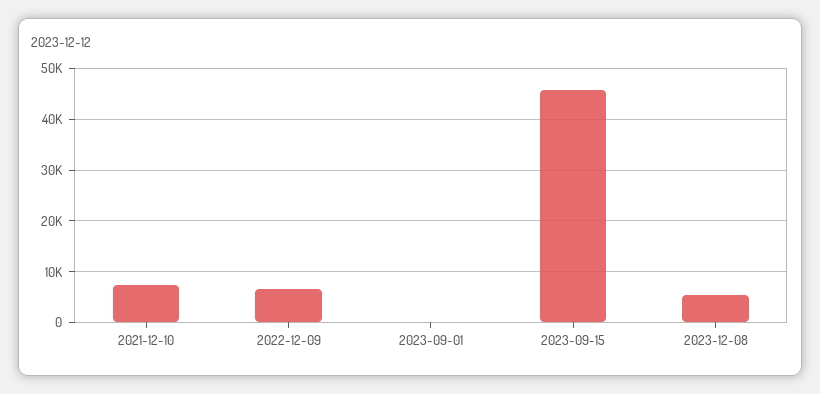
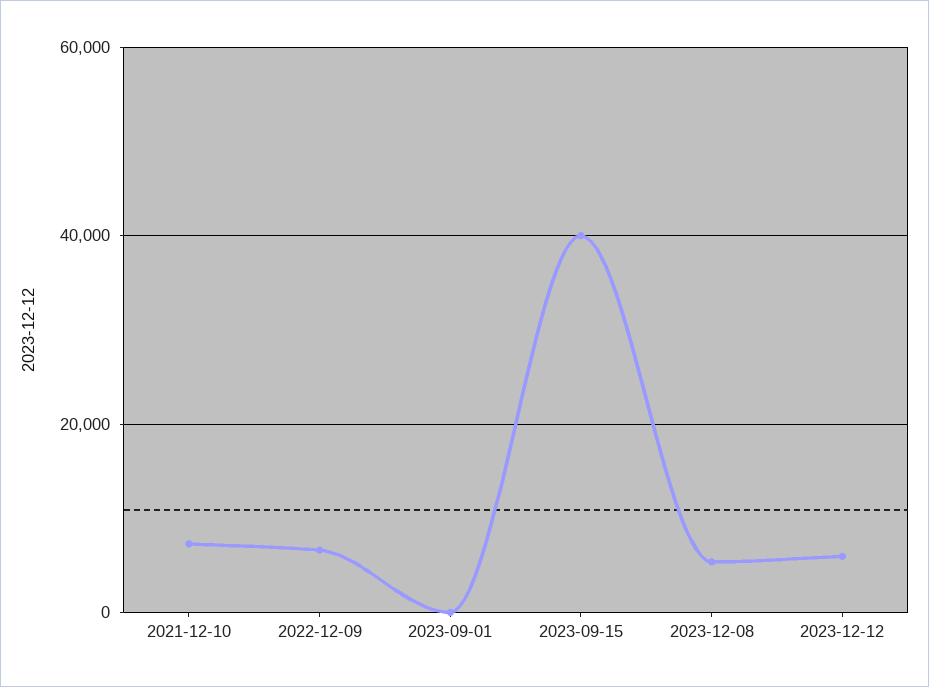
2023-09-15: 46000 -> 40000
2023-12-12: none -> 6000

